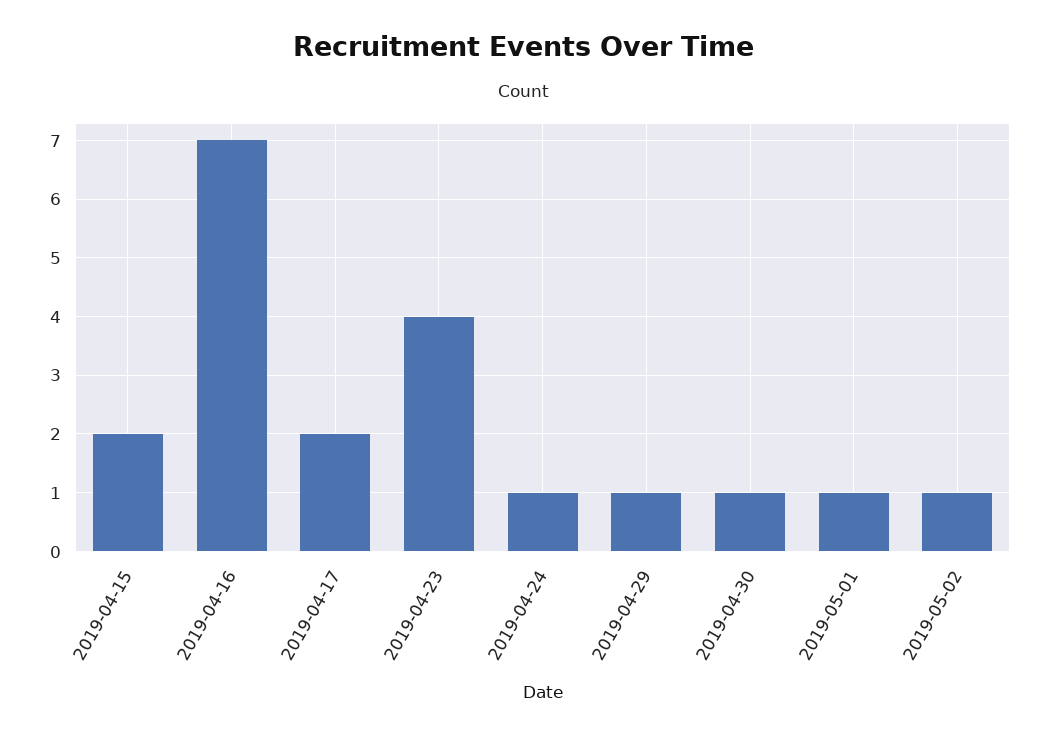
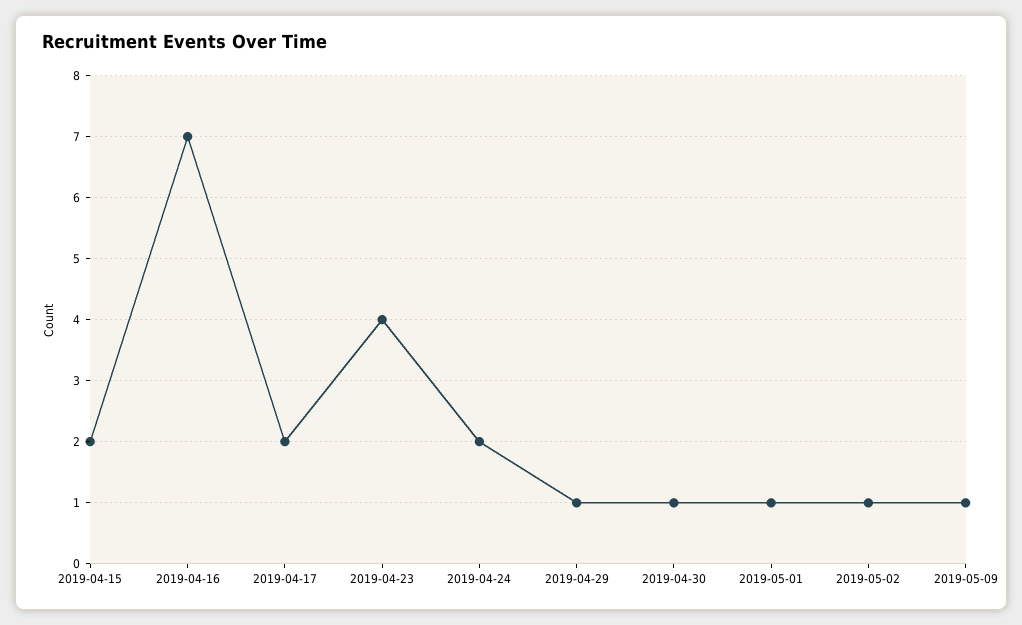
2019-04-24: 1 -> 2
2019-05-09: none -> 1

